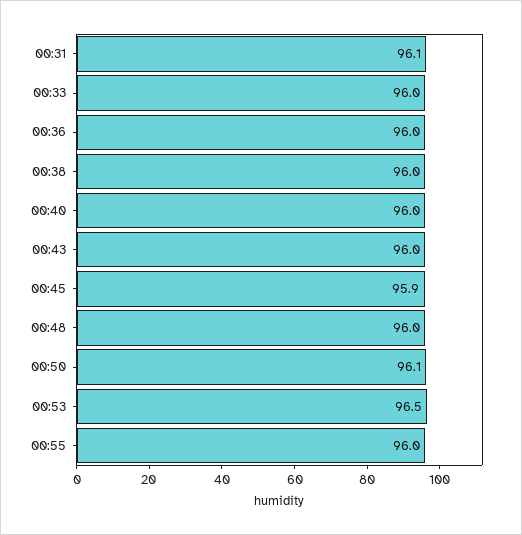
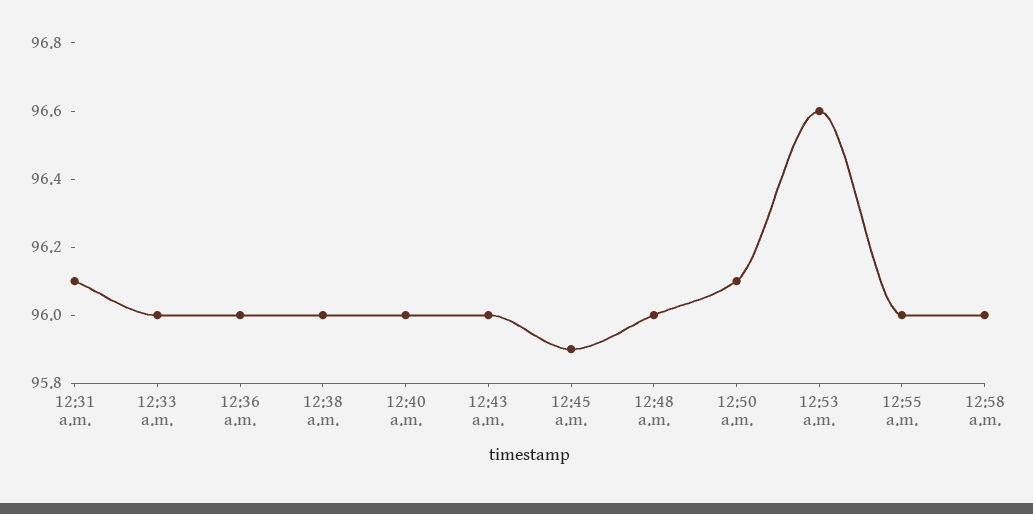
00:53: 96.5 -> 96.6
12:58 a.m.: none -> 96

